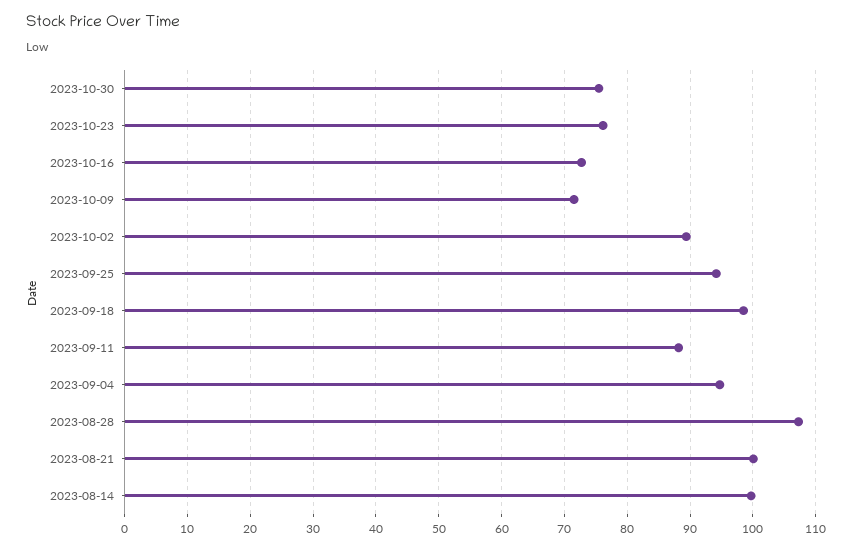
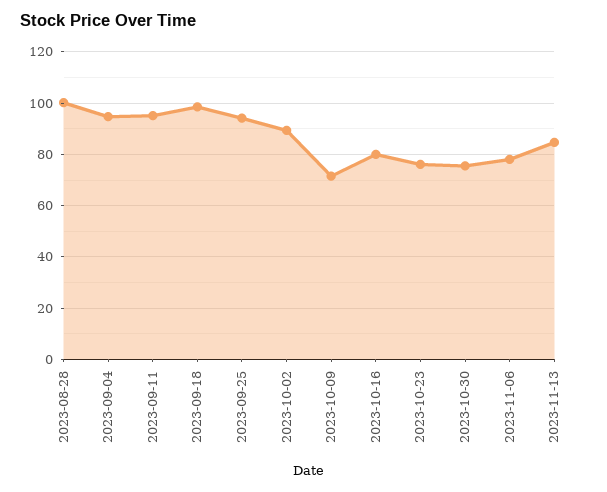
2023-10-16: 73 -> 80
2023-09-11: 88 -> 95
2023-08-28: 107 -> 100
2023-08-21: 100 -> none
2023-08-14: 100 -> none
2023-11-06: none -> 77.5
2023-11-13: none -> 85

